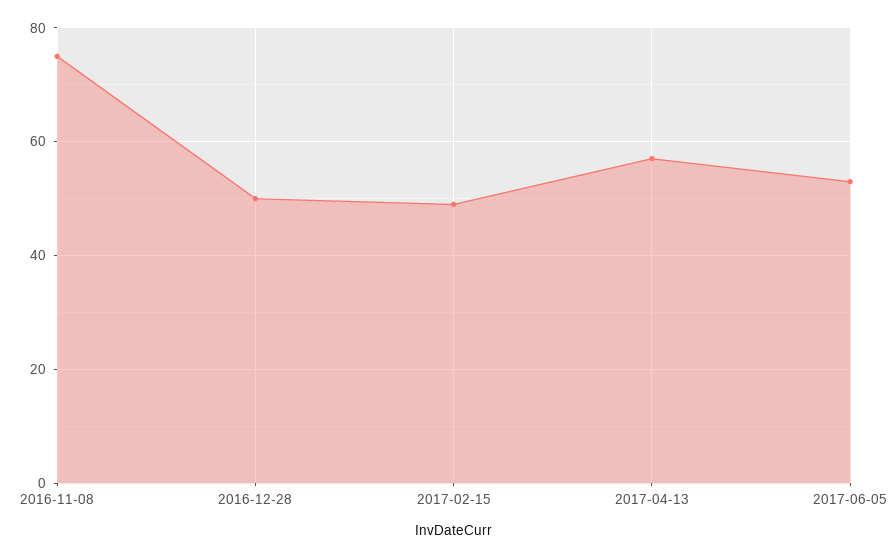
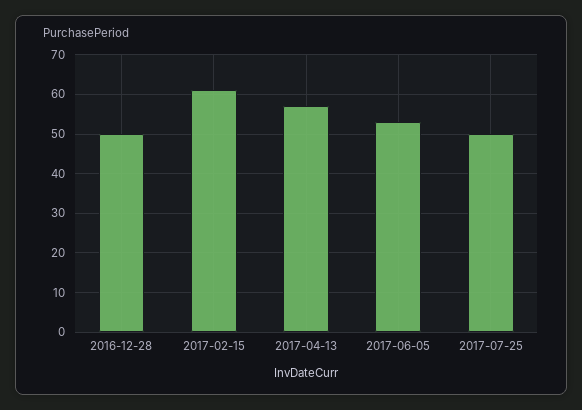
2016-11-08: 75 -> none
2017-02-15: 50 -> 60
2017-07-25: none -> 50

